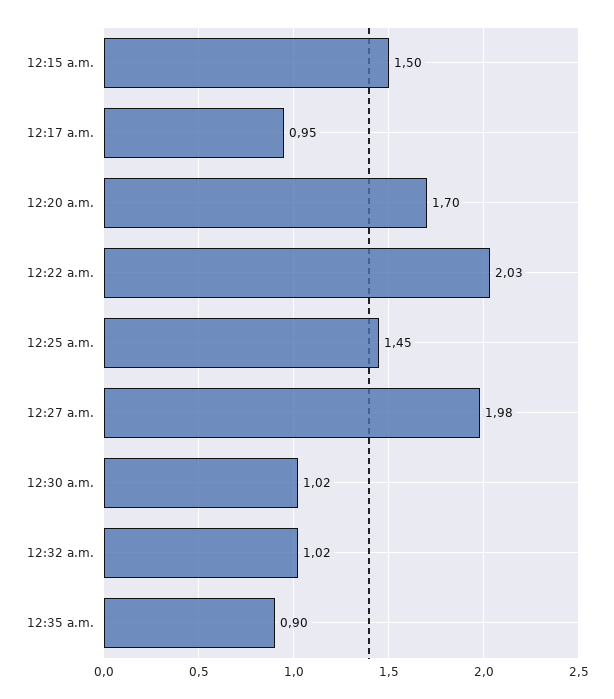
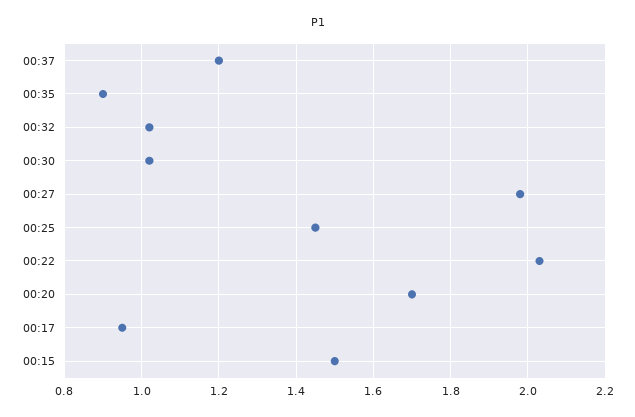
00:37: none -> 1.2

